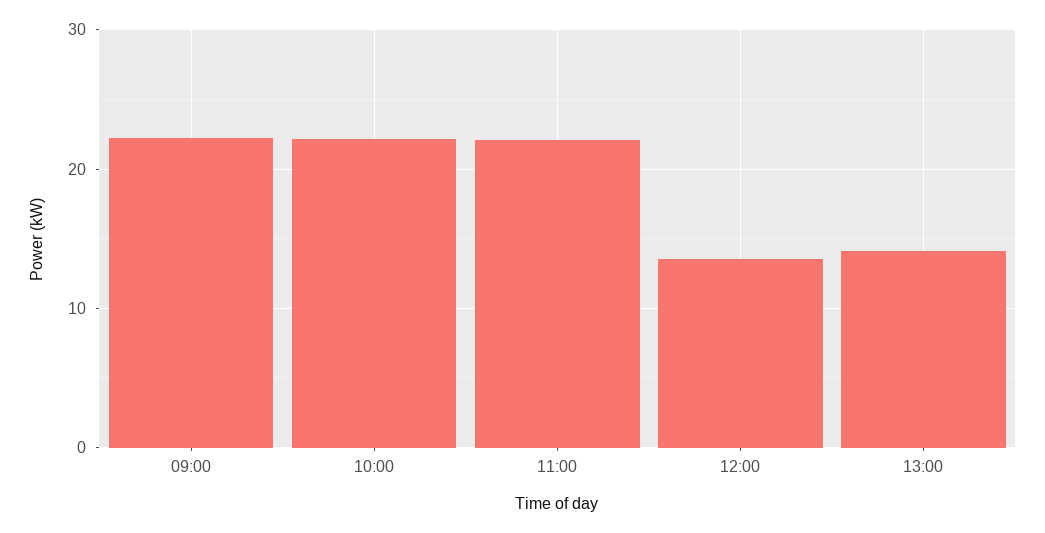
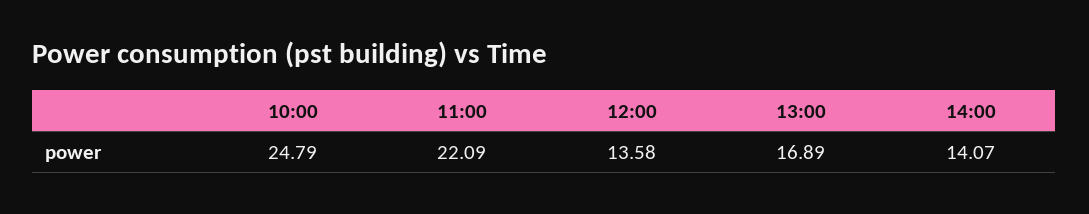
09:00: 22 -> none
10:00: 22 -> 24.79
13:00: 14 -> 16.89
14:00: none -> 14.07

